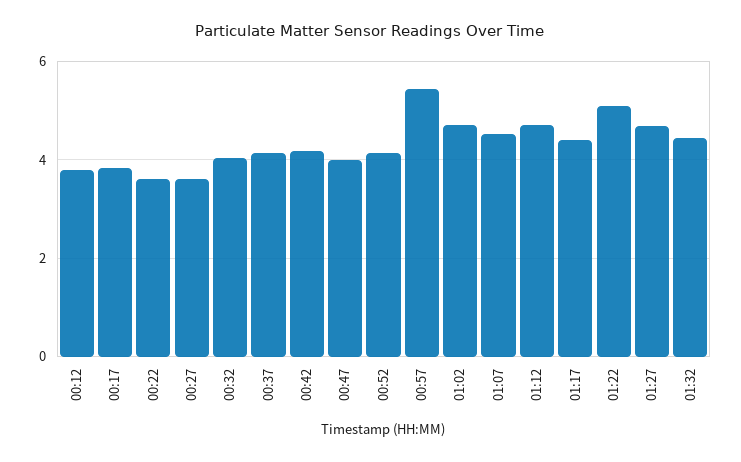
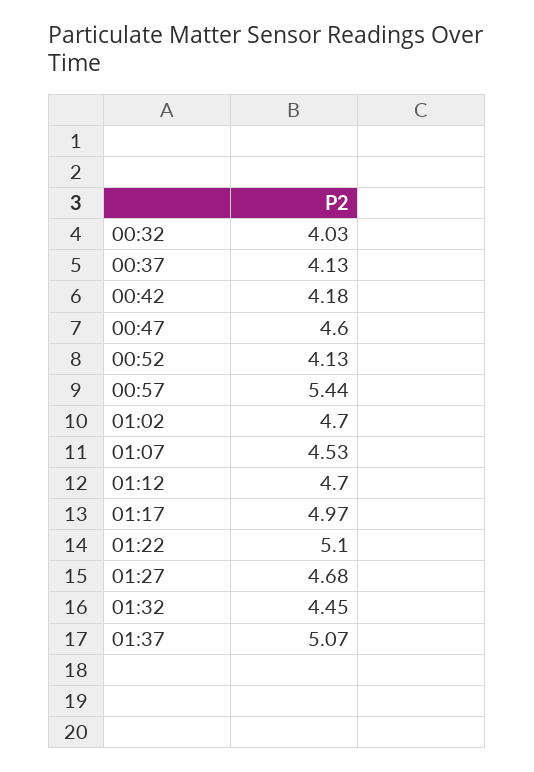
00:12: 3.8 -> none
00:17: 3.8 -> none
00:22: 3.6 -> none
00:27: 3.6 -> none
00:47: 4 -> 4.6
01:17: 4.4 -> 4.97
01:37: none -> 5.07

